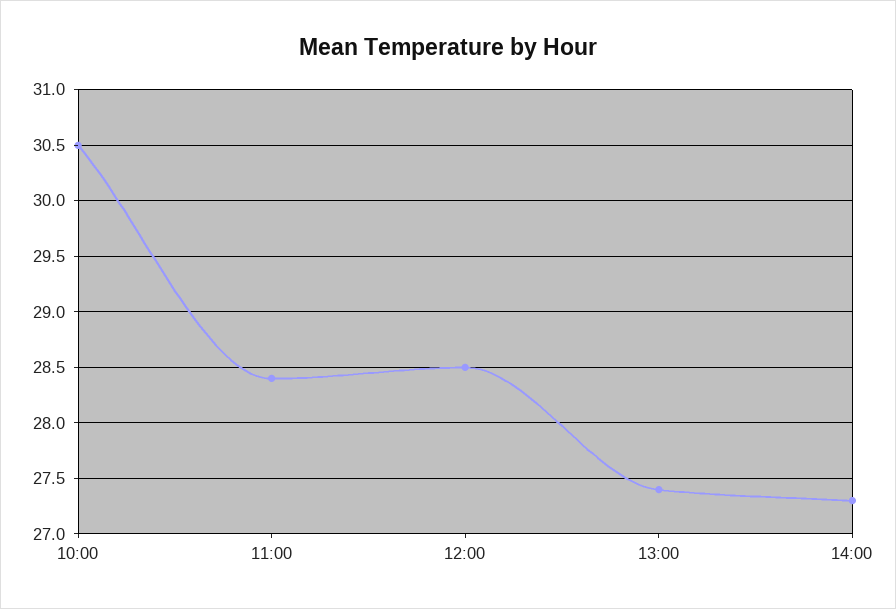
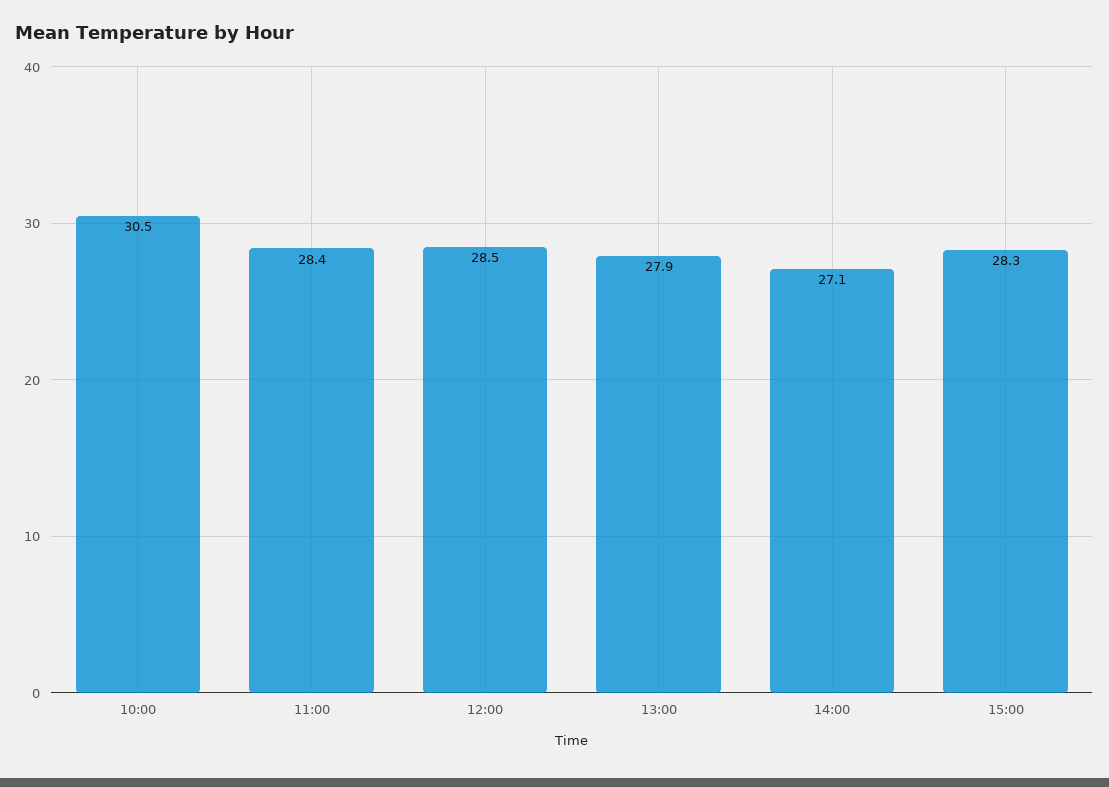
13:00: 27.4 -> 27.9
14:00: 27.3 -> 27.1
15:00: none -> 28.3

